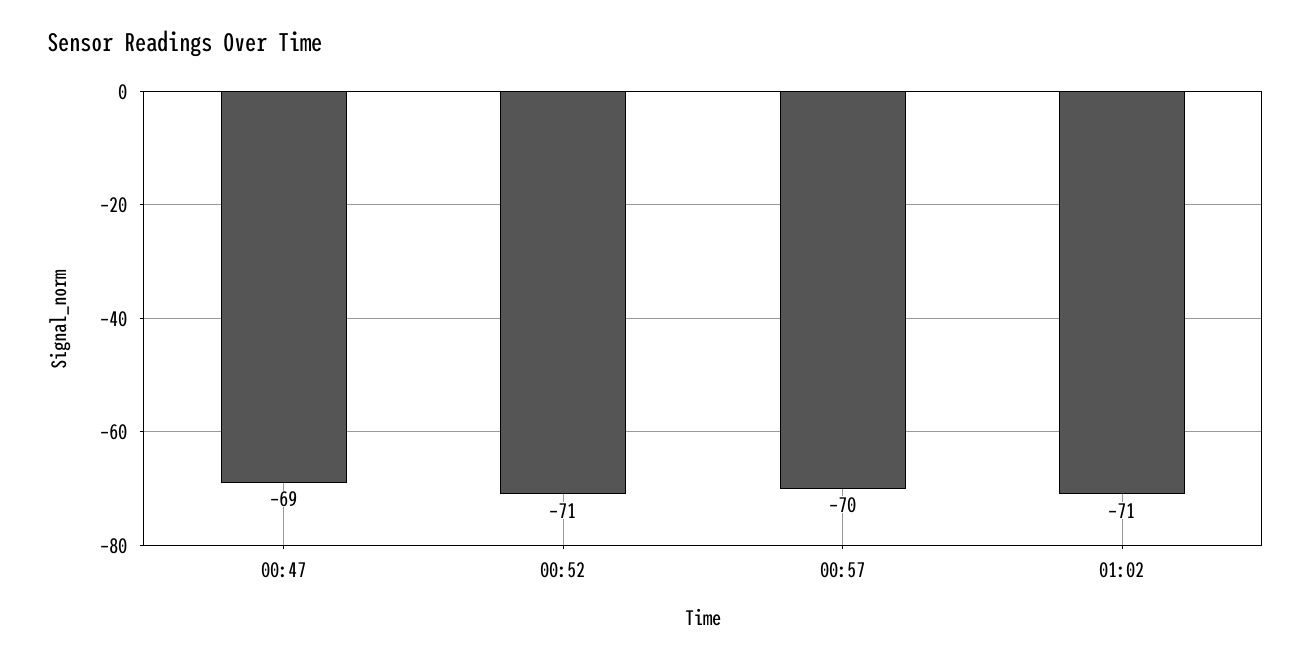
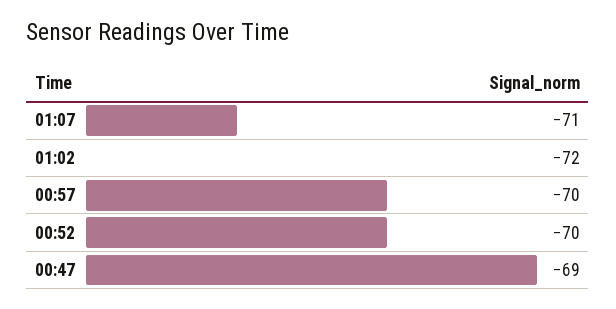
00:52: -71 -> -70
01:02: -71 -> -72
01:07: none -> -71

